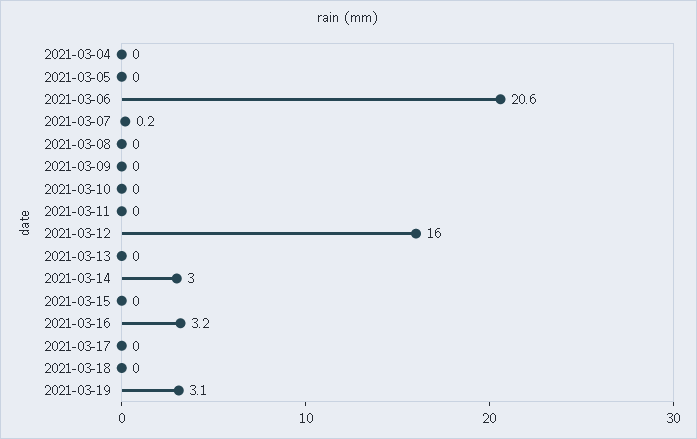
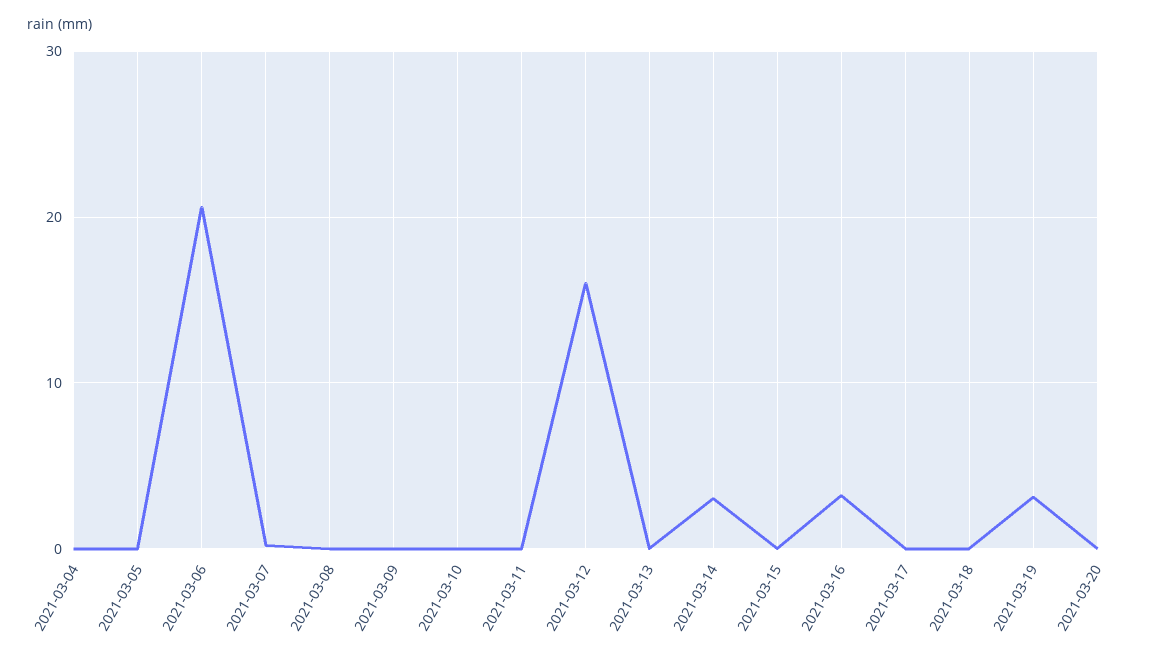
2021-03-20: none -> 0

